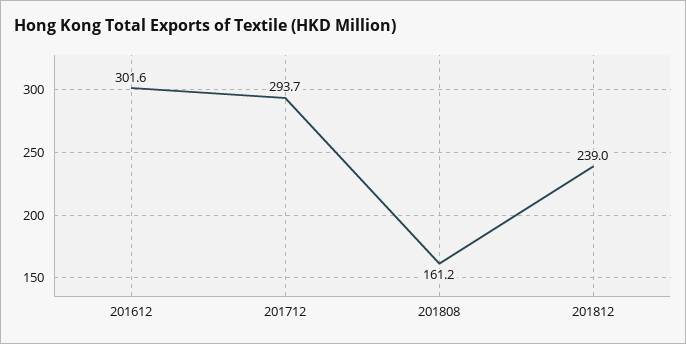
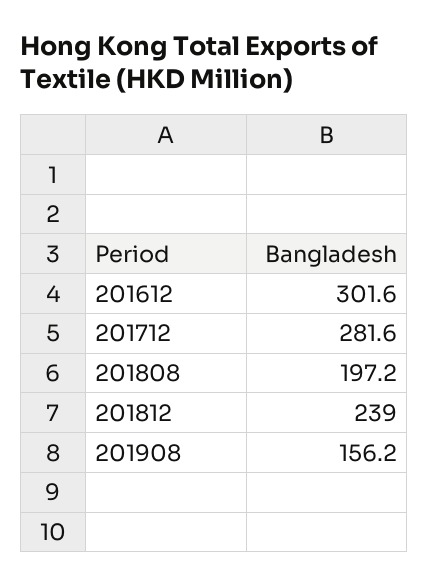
201712: 293.7 -> 281.6
201808: 161.2 -> 197.2
201908: none -> 156.2

